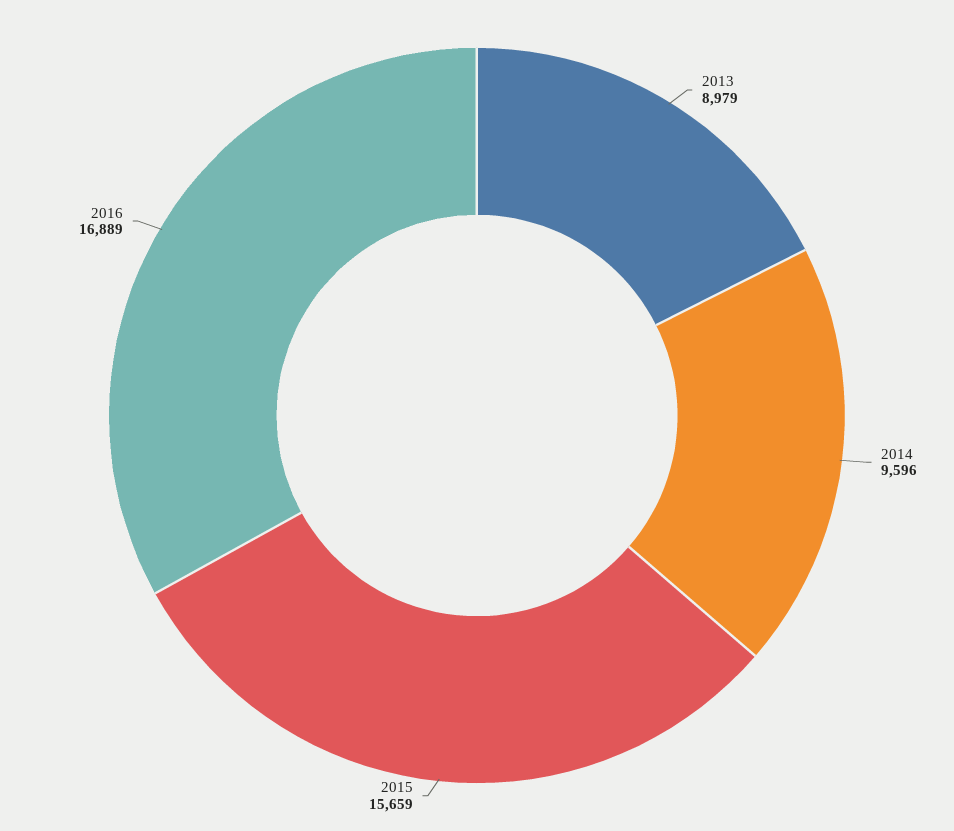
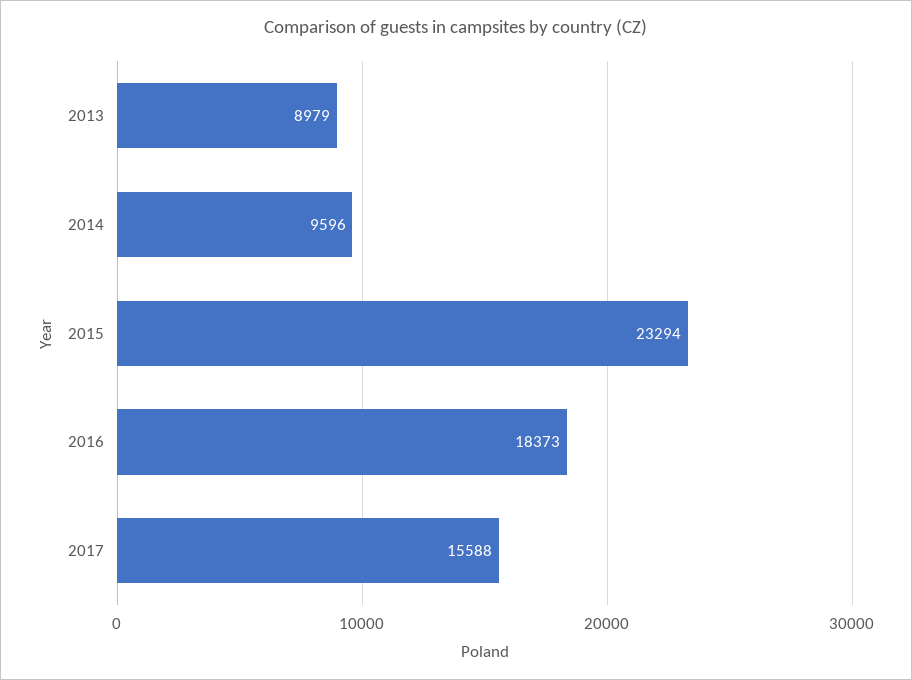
2015: 15659 -> 23294
2016: 16889 -> 18373
2017: none -> 15588

